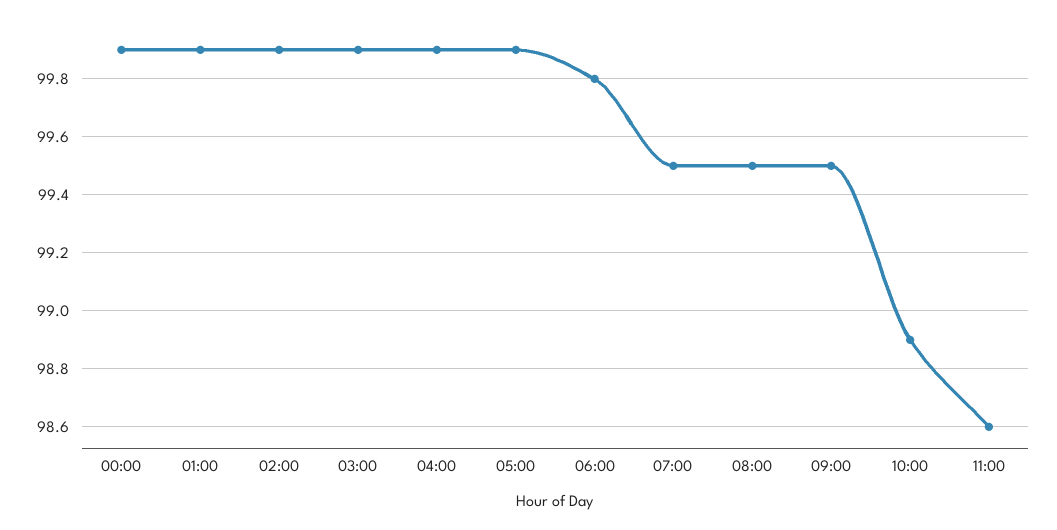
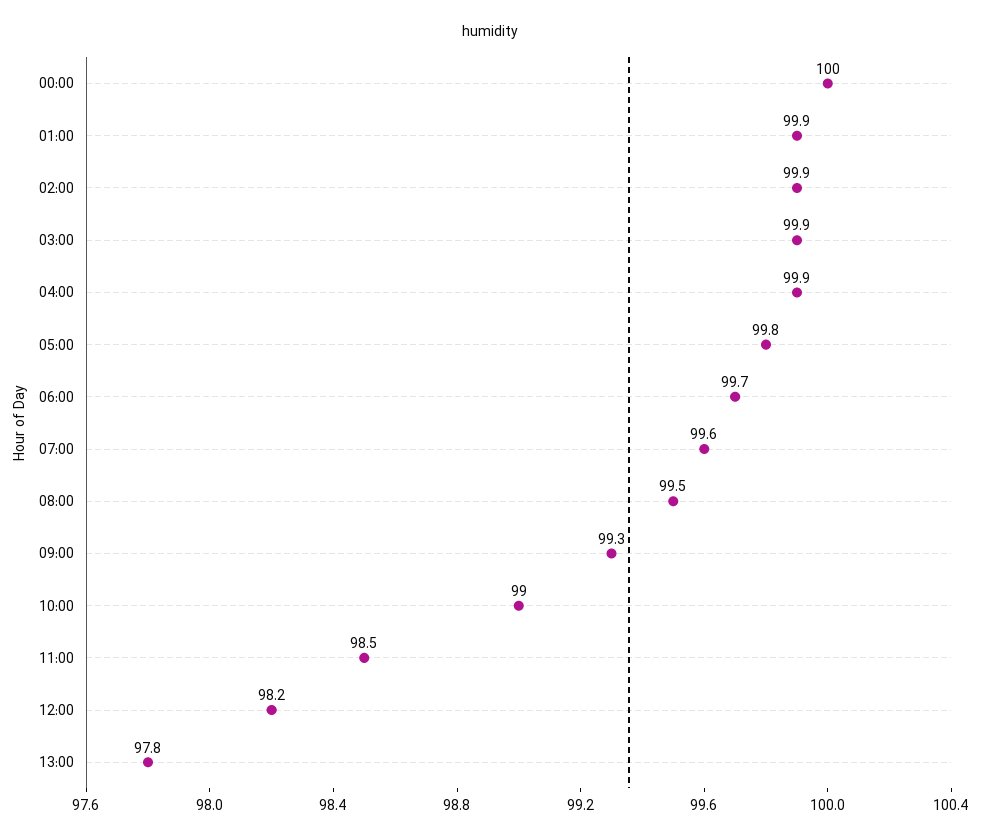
00:00: 99.9 -> 100
05:00: 99.9 -> 99.8
06:00: 99.8 -> 99.7
07:00: 99.5 -> 99.6
09:00: 99.5 -> 99.3
10:00: 98.9 -> 99
11:00: 98.6 -> 98.5
12:00: none -> 98.2
13:00: none -> 97.8

